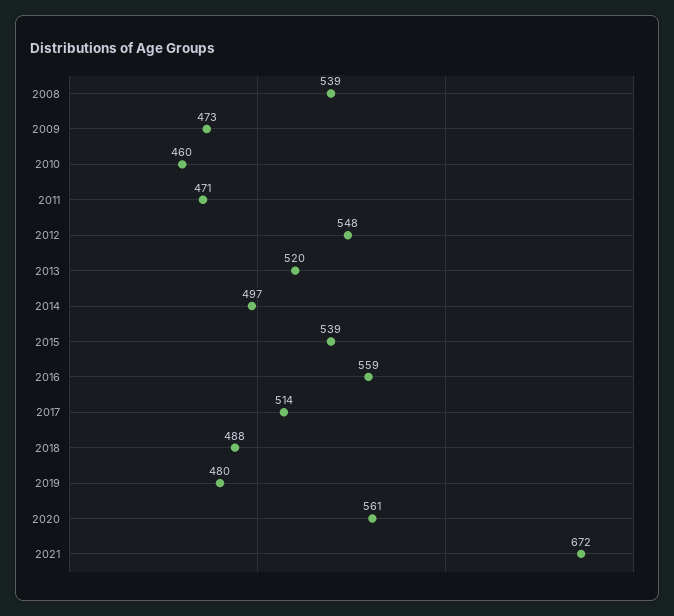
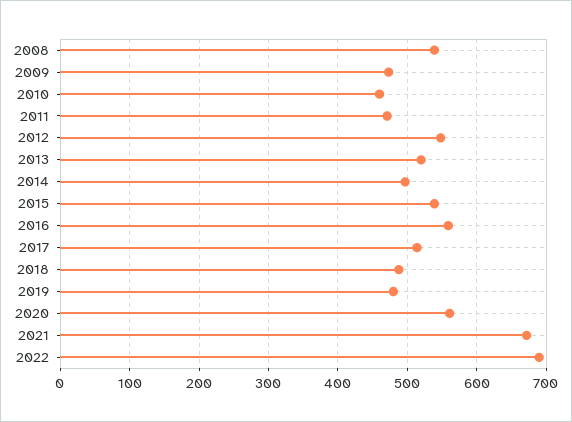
2022: none -> 690

